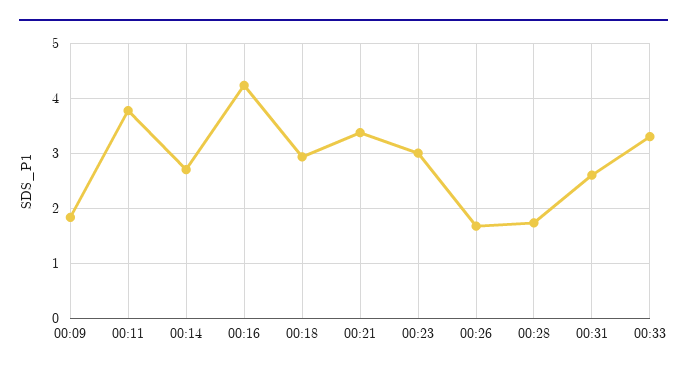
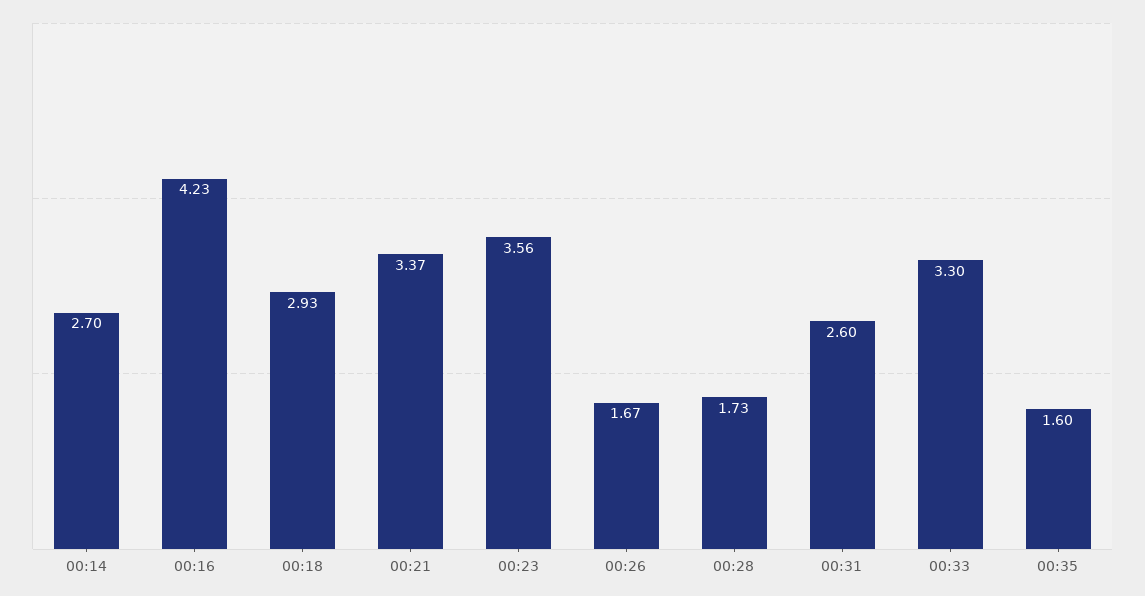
00:09: 1.8 -> none
00:11: 3.8 -> none
00:23: 3 -> 3.56
00:35: none -> 1.6

